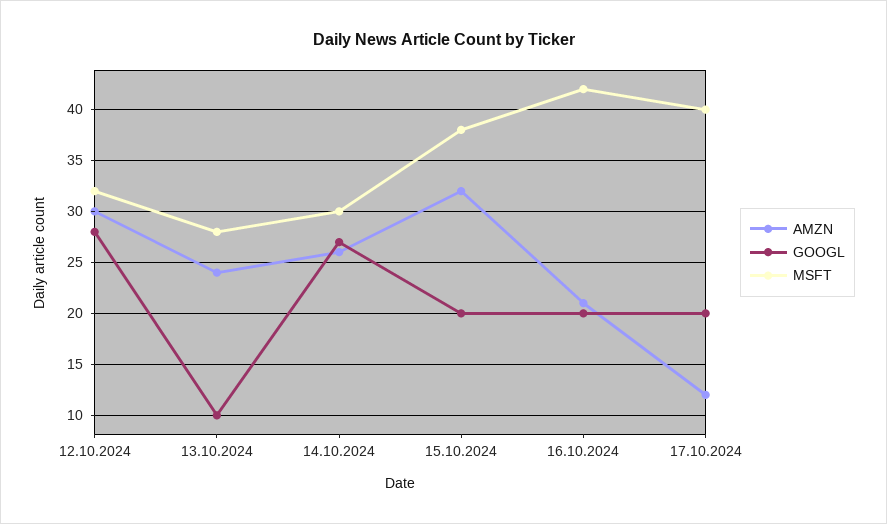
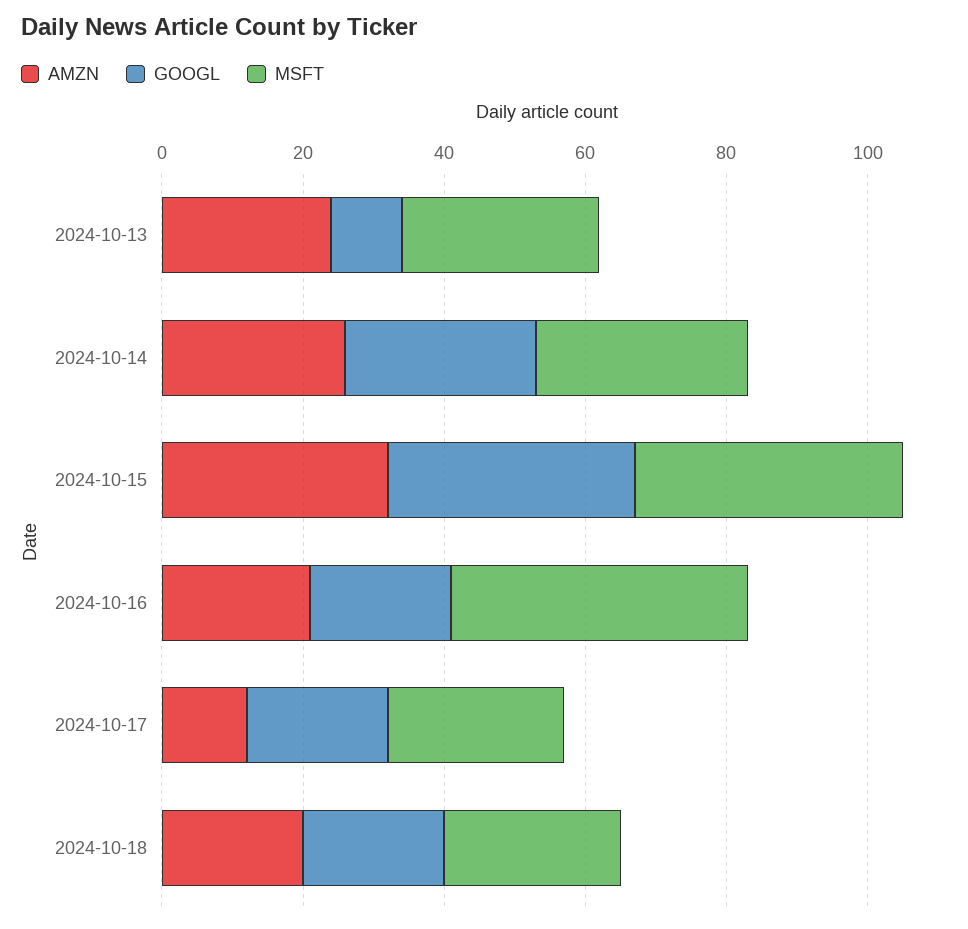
AMZN, 12.10.2024: 30 -> none
GOOGL, 12.10.2024: 28 -> none
MSFT, 12.10.2024: 32 -> none
GOOGL, 15.10.2024: 20 -> 35
MSFT, 17.10.2024: 40 -> 25
AMZN, 2024-10-18: none -> 20
GOOGL, 2024-10-18: none -> 20
MSFT, 2024-10-18: none -> 25

